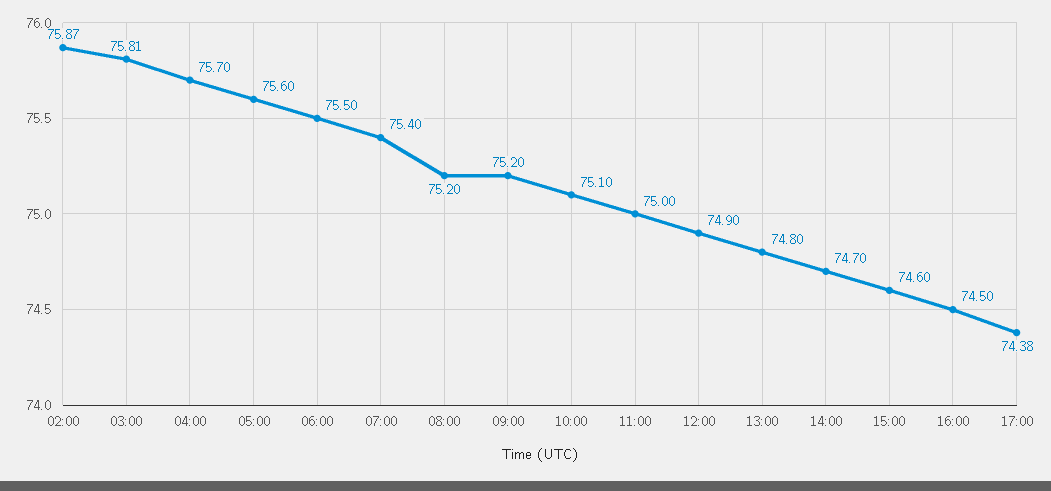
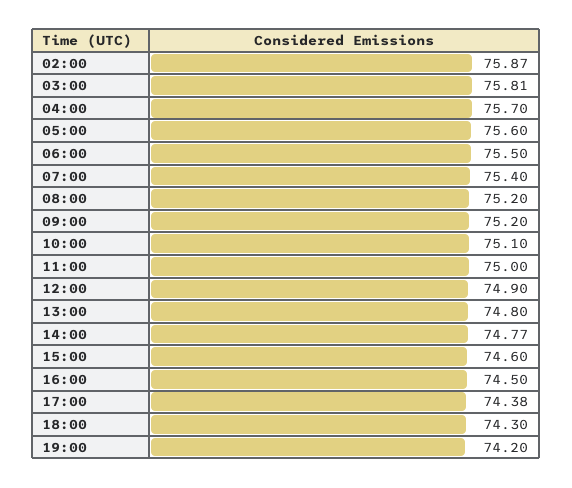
14:00: 74.7 -> 74.77
18:00: none -> 74.3
19:00: none -> 74.2

